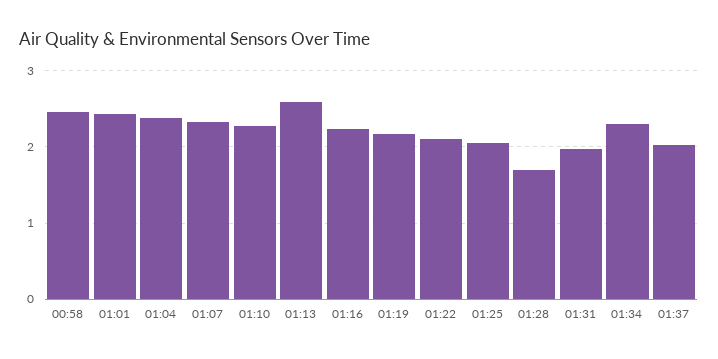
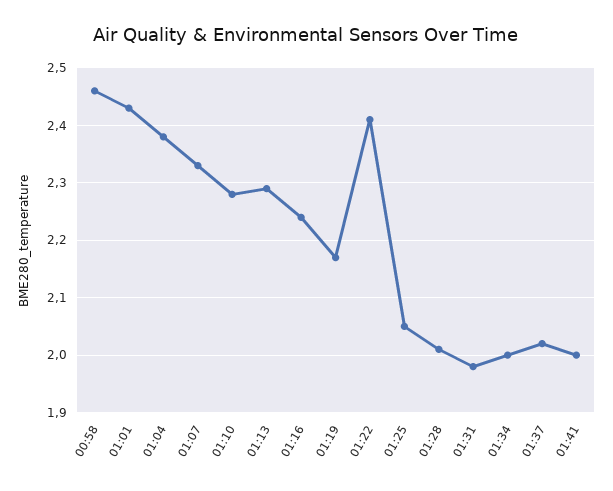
01:13: 2.6 -> 2.3
01:22: 2.1 -> 2.4
01:28: 1.7 -> 2
01:34: 2.3 -> 2
01:41: none -> 2

